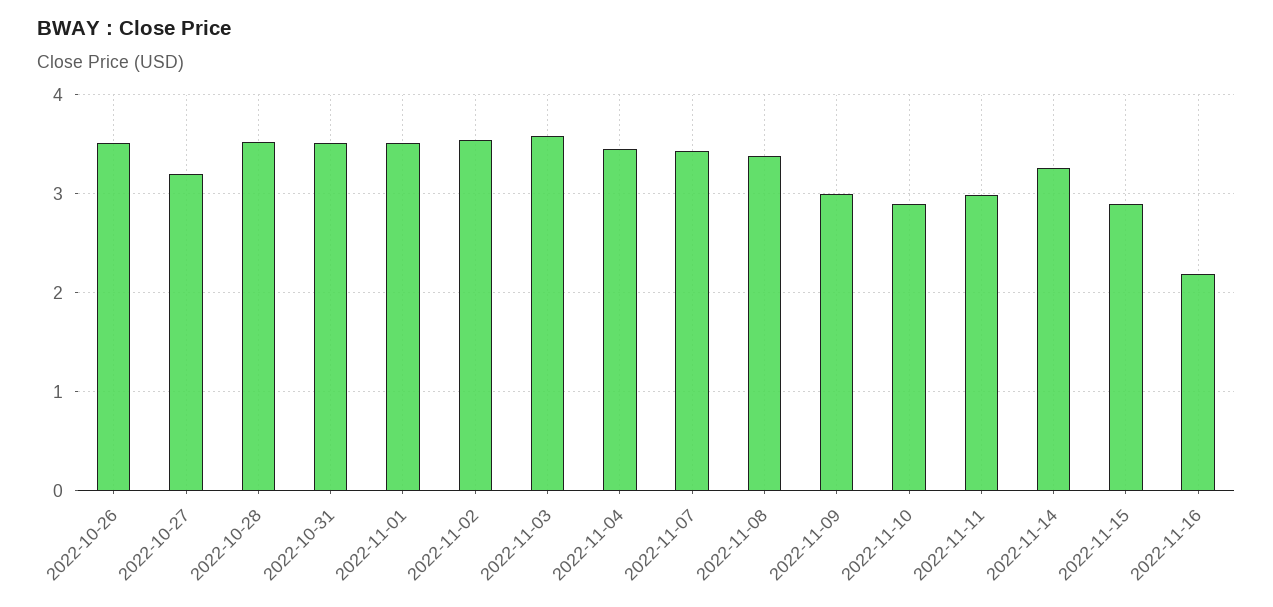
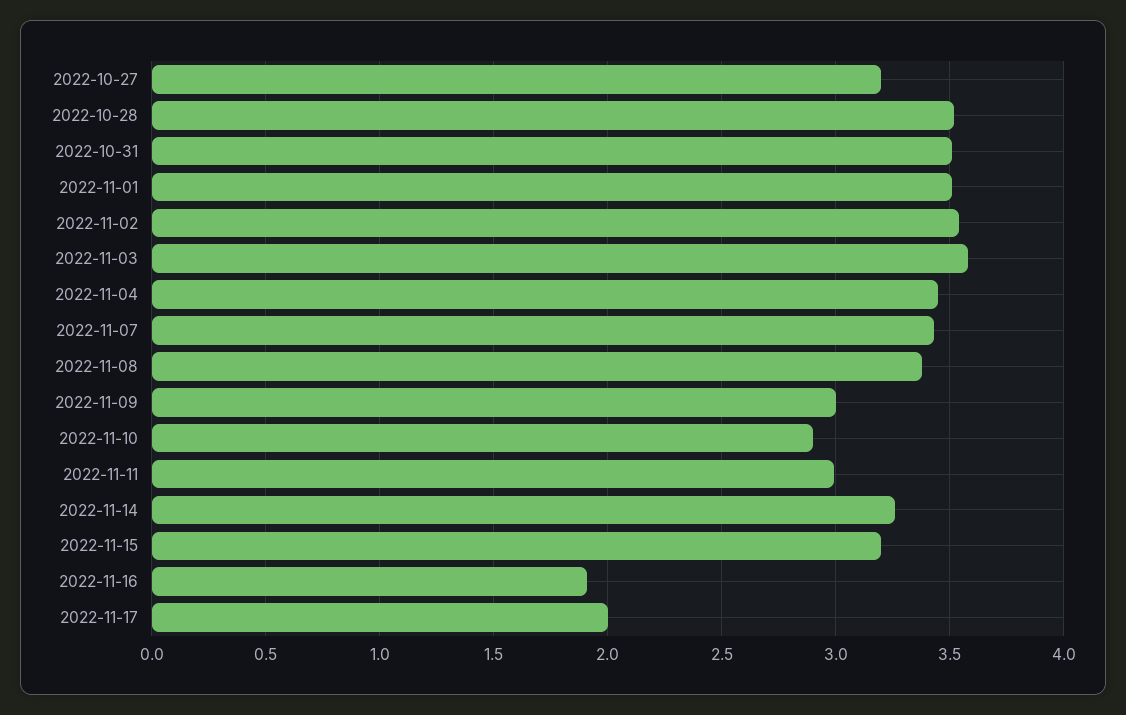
2022-10-26: 3.5 -> none
2022-11-15: 2.9 -> 3.2
2022-11-16: 2.2 -> 1.9
2022-11-17: none -> 2

